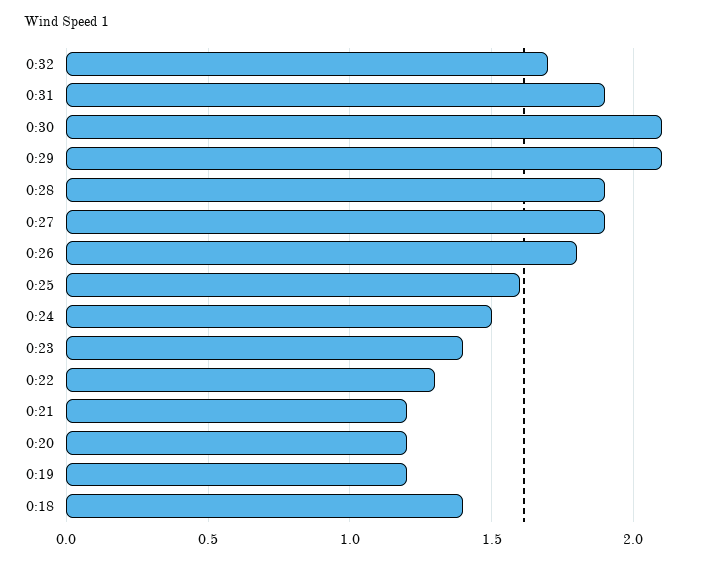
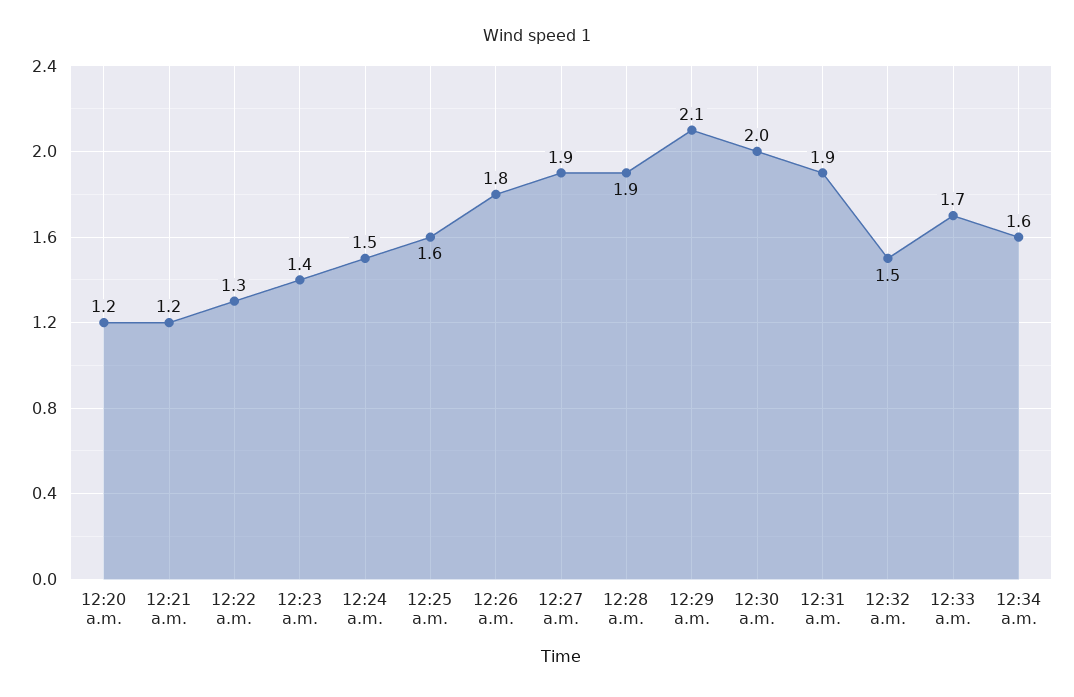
0:32: 1.7 -> 1.5
0:30: 2.1 -> 2
0:19: 1.2 -> none
0:18: 1.4 -> none
12:33 a.m.: none -> 1.7
12:34 a.m.: none -> 1.6

